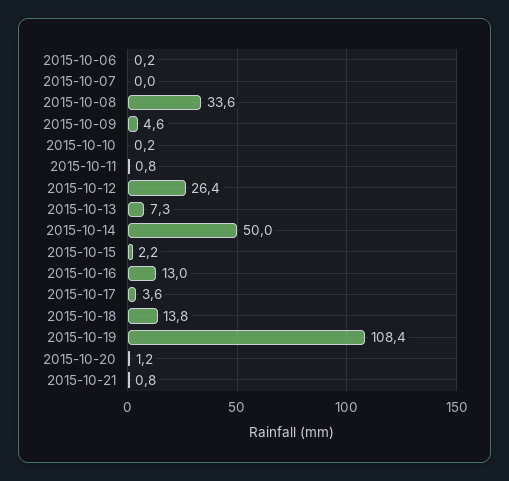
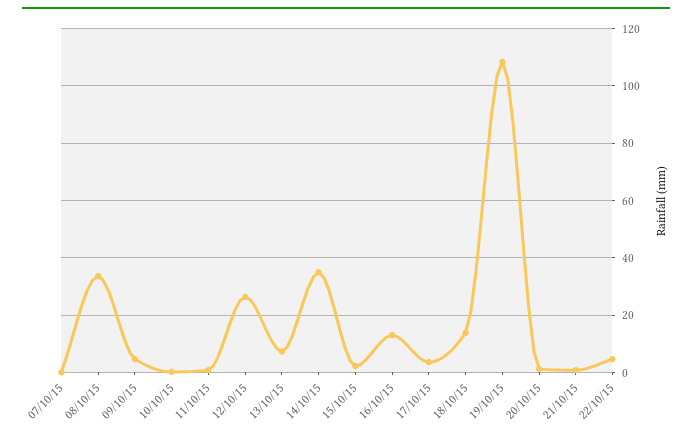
2015-10-06: 0.2 -> none
2015-10-14: 50 -> 35
22/10/15: none -> 5

